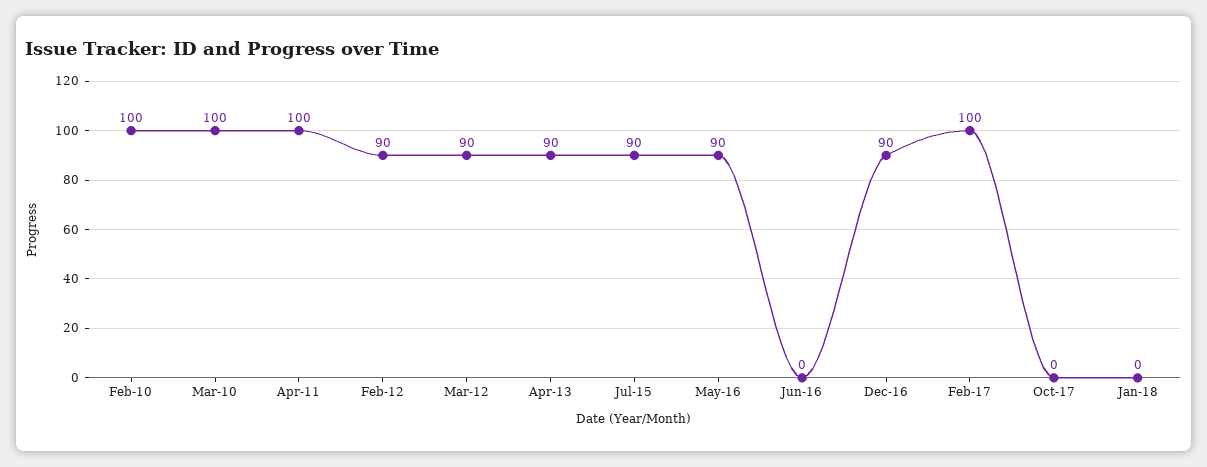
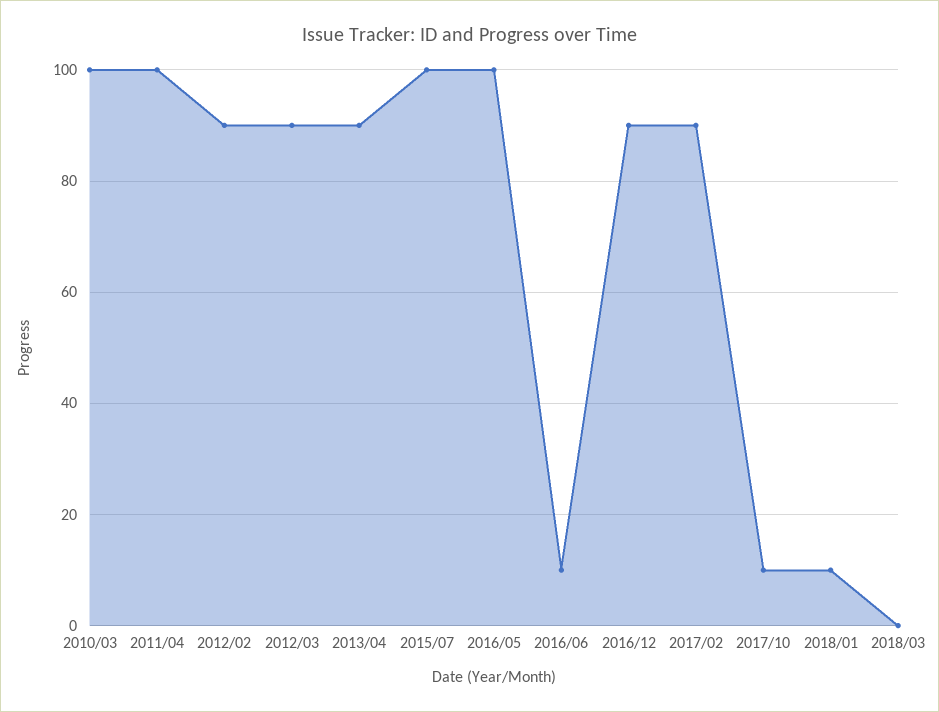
Feb-10: 100 -> none
Jul-15: 90 -> 100
May-16: 90 -> 100
Jun-16: 0 -> 10
Feb-17: 100 -> 90
Oct-17: 0 -> 10
Jan-18: 0 -> 10
2018/03: none -> 0

